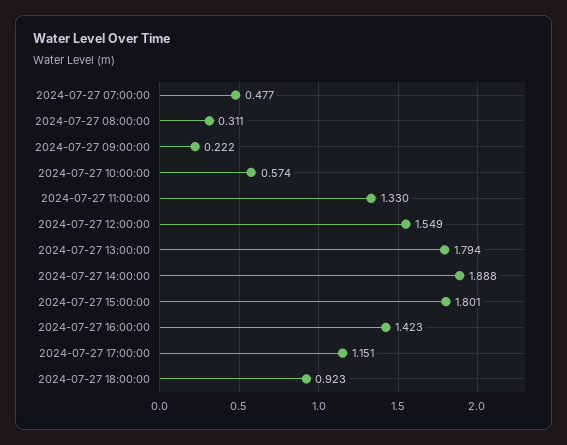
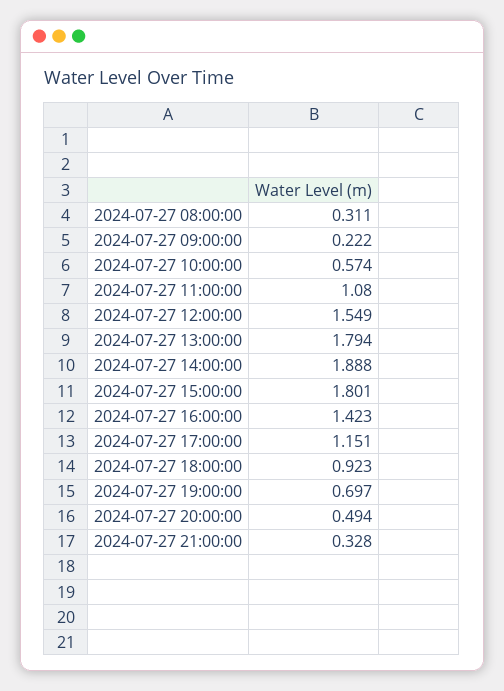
2024-07-27 07:00:00: 0.477 -> none
2024-07-27 11:00:00: 1.33 -> 1.08
2024-07-27 19:00:00: none -> 0.697
2024-07-27 20:00:00: none -> 0.494
2024-07-27 21:00:00: none -> 0.328

